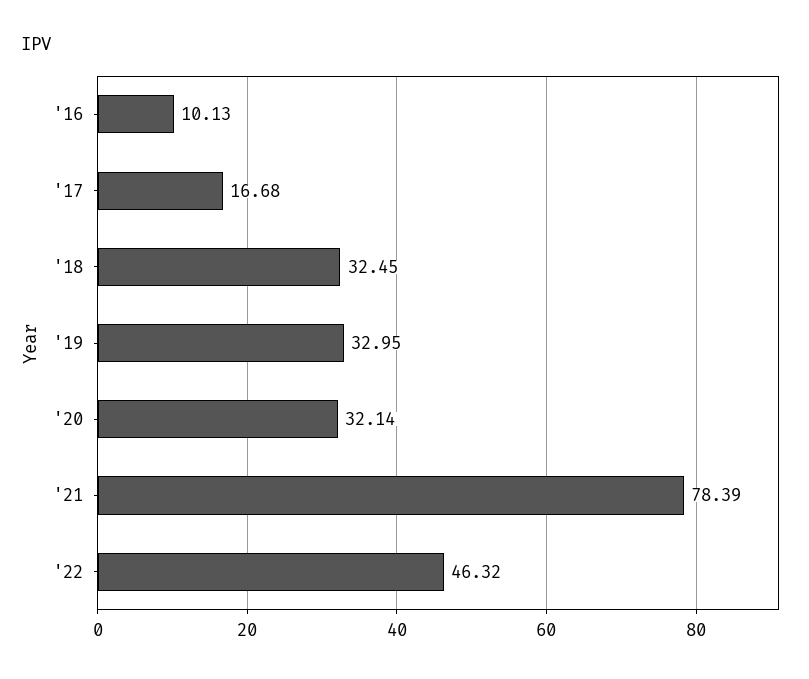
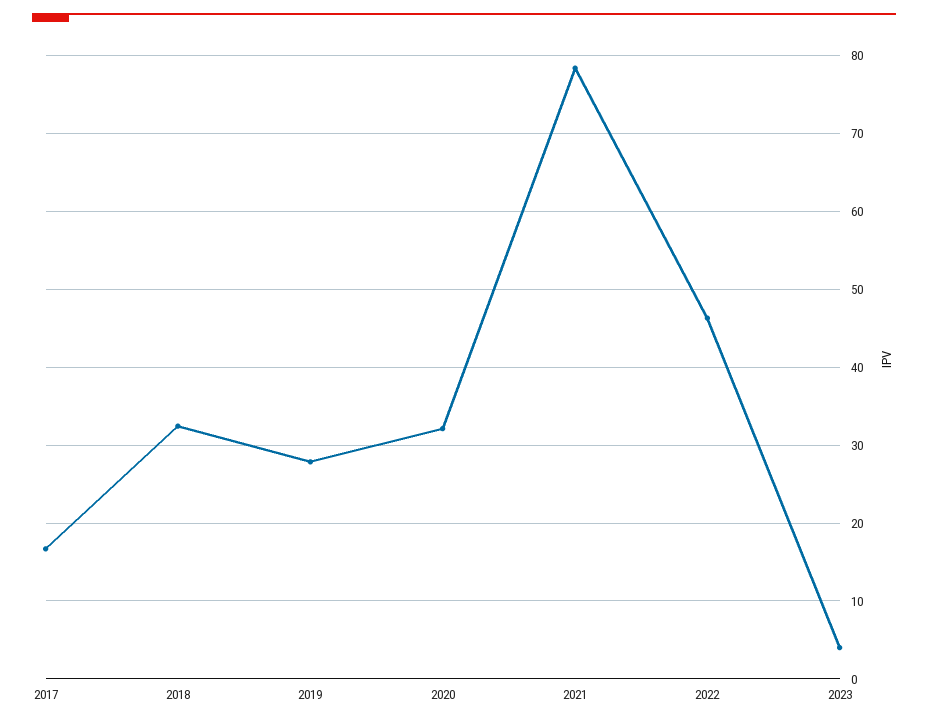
'16: 10.13 -> none
'19: 32.95 -> 28
2023: none -> 4

